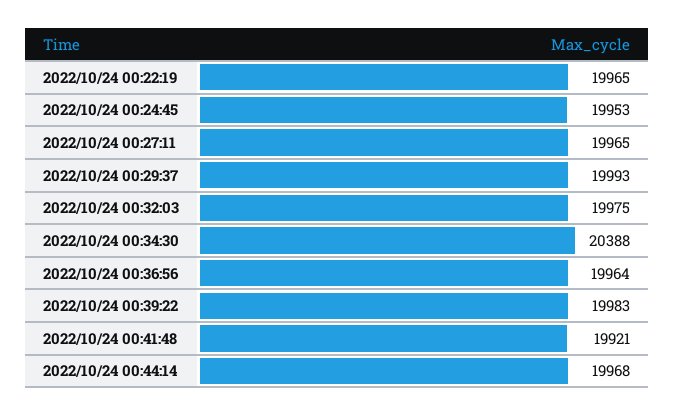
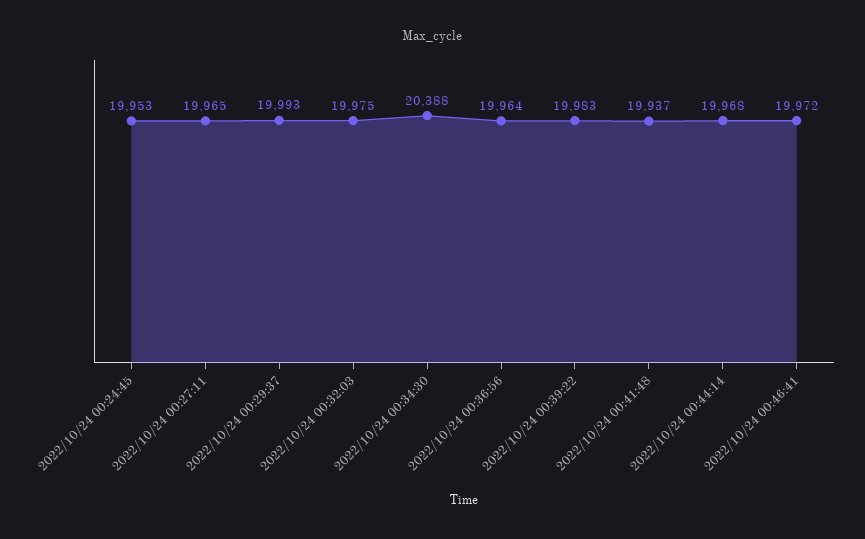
2022/10/24 00:22:19: 19965 -> none
2022/10/24 00:41:48: 19921 -> 19937
2022/10/24 00:46:41: none -> 19972

